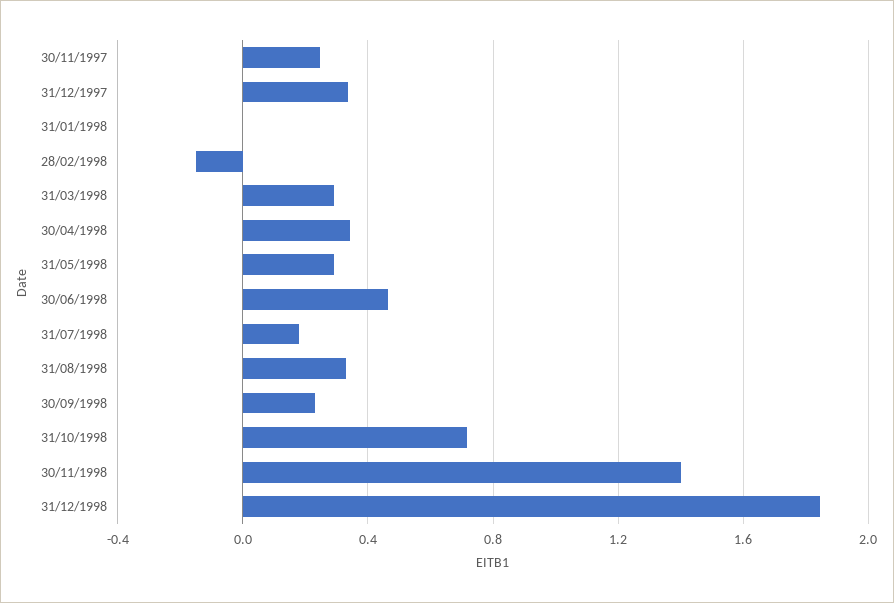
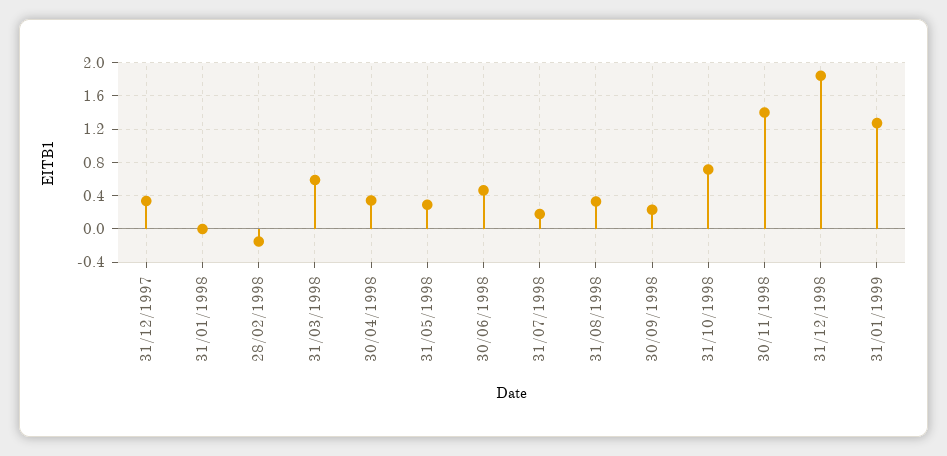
30/11/1997: 0.25 -> none
31/03/1998: 0.3 -> 0.6
31/01/1999: none -> 1.3

